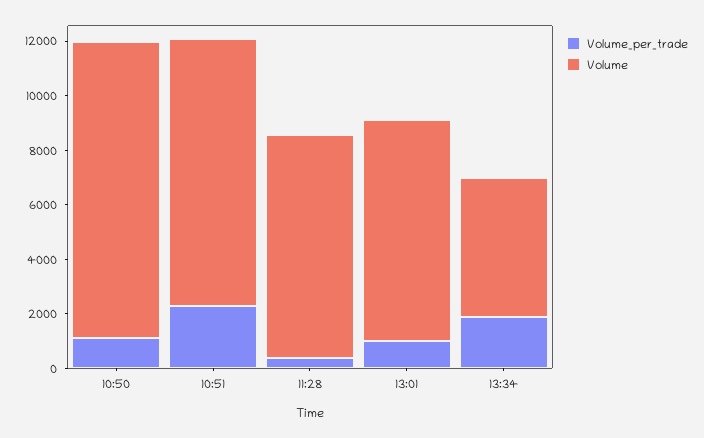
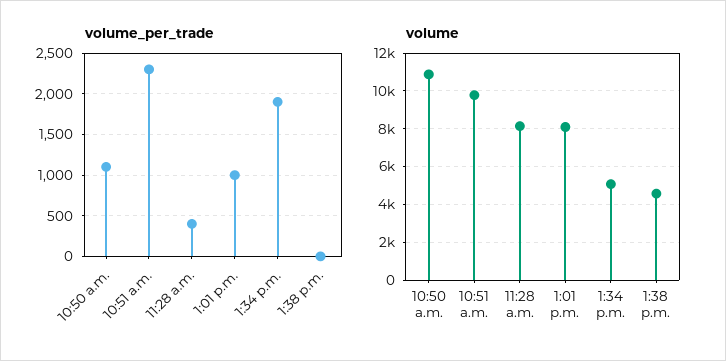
Volume_per_trade, 1:38 p.m.: none -> 0
Volume, 1:38 p.m.: none -> 4500

